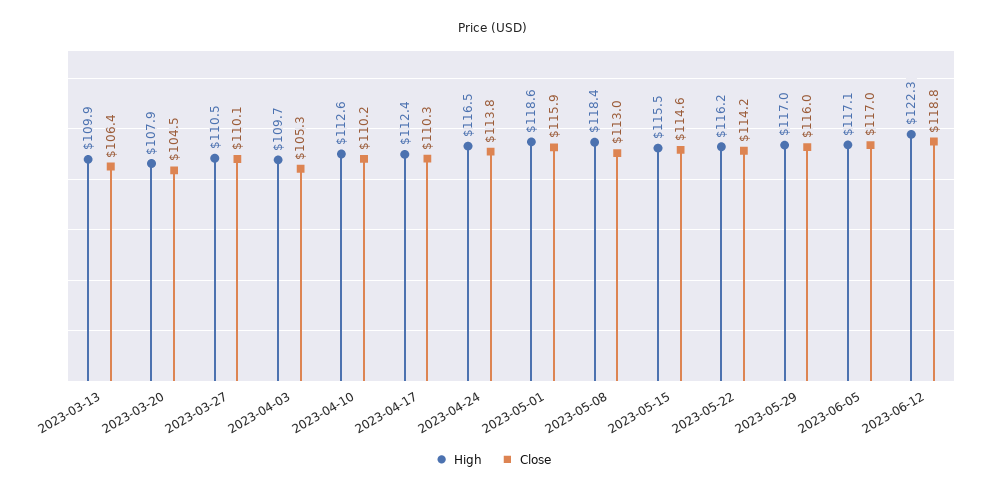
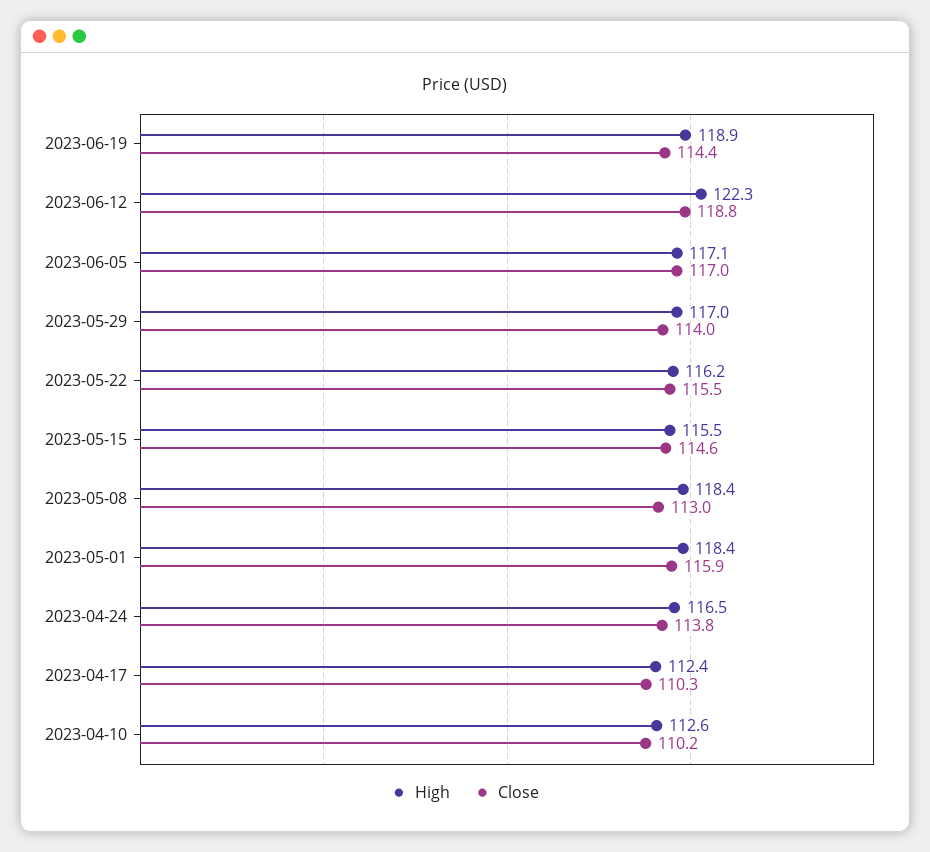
High, 2023-03-13: 109.9 -> none
Close, 2023-03-13: 106.4 -> none
High, 2023-03-20: 107.9 -> none
Close, 2023-03-20: 104.5 -> none
High, 2023-03-27: 110.5 -> none
Close, 2023-03-27: 110.1 -> none
High, 2023-04-03: 109.7 -> none
Close, 2023-04-03: 105.3 -> none
High, 2023-05-01: 118.6 -> 118.4
Close, 2023-05-22: 114.2 -> 115.5
Close, 2023-05-29: 116 -> 114
High, 2023-06-19: none -> 118.9
Close, 2023-06-19: none -> 114.4

